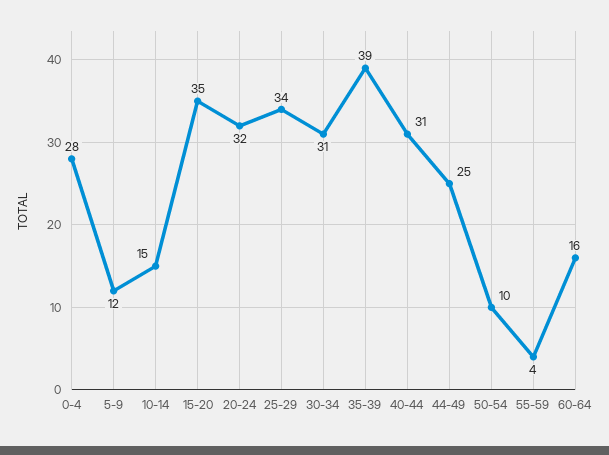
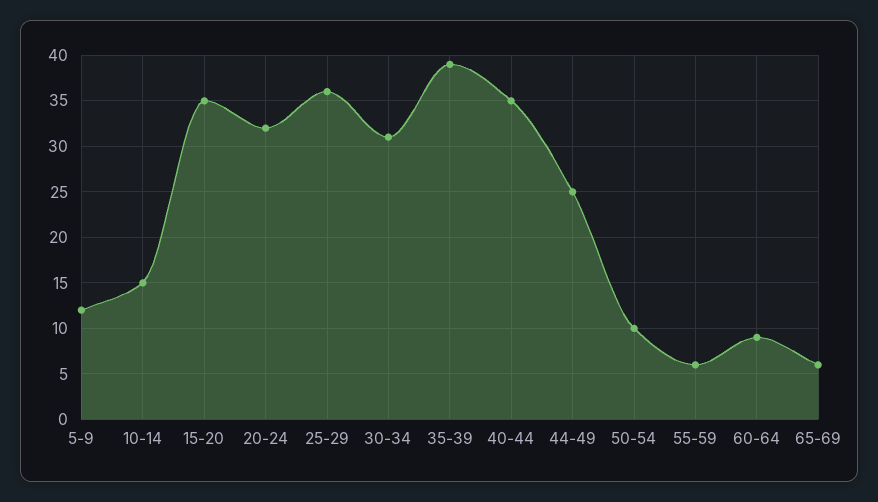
0-4: 28 -> none
25-29: 34 -> 36
40-44: 31 -> 35
55-59: 4 -> 6
60-64: 16 -> 9
65-69: none -> 6

